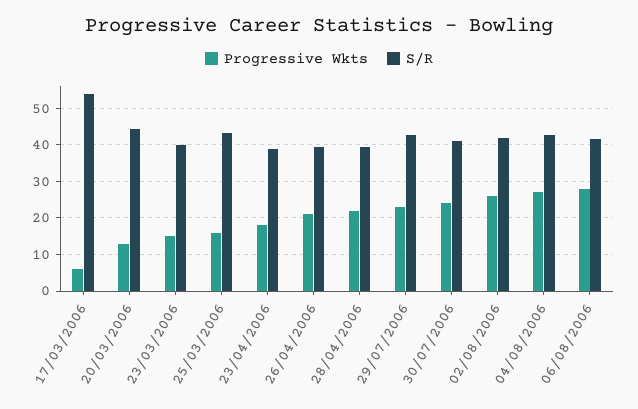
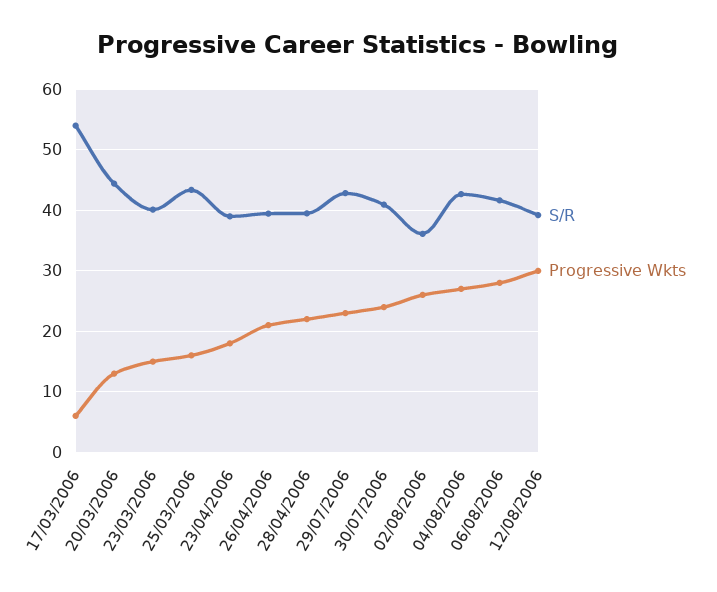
S/R, 02/08/2006: 42 -> 36
S/R, 12/08/2006: none -> 39
Progressive Wkts, 12/08/2006: none -> 30

